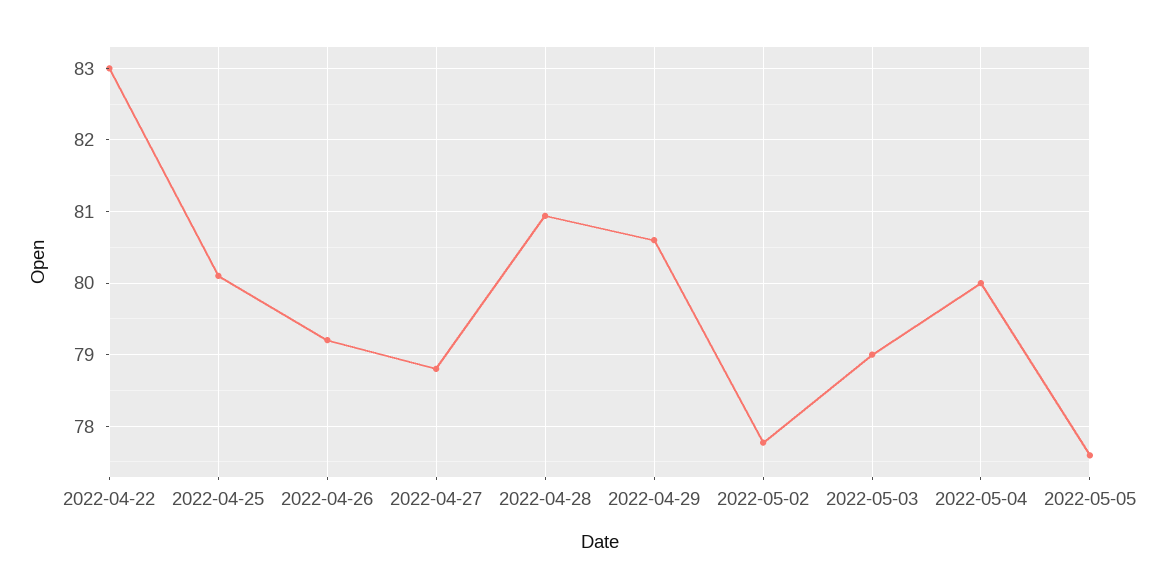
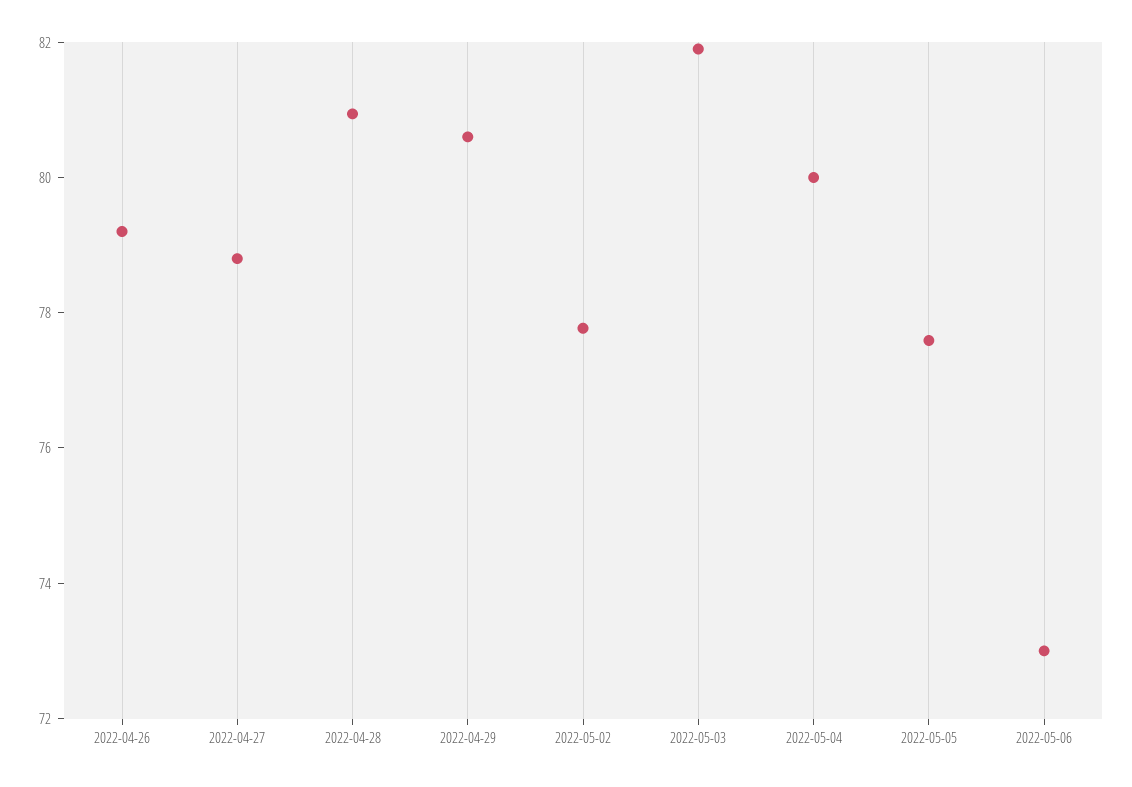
2022-04-22: 83 -> none
2022-04-25: 80.1 -> none
2022-05-03: 79 -> 82
2022-05-06: none -> 73

